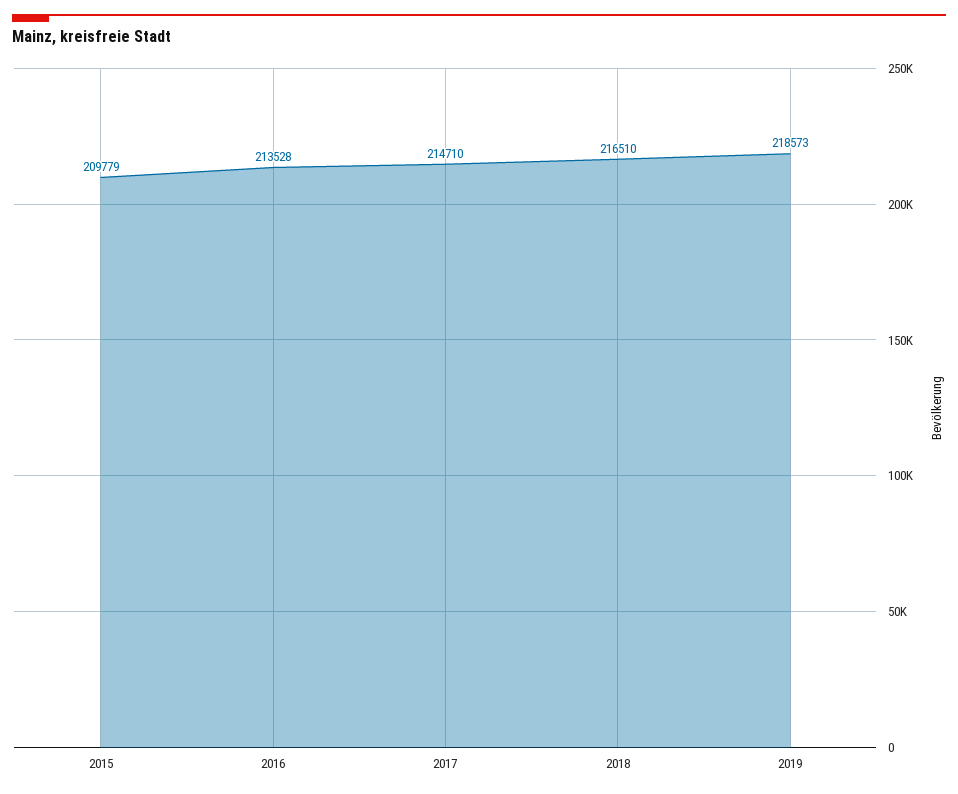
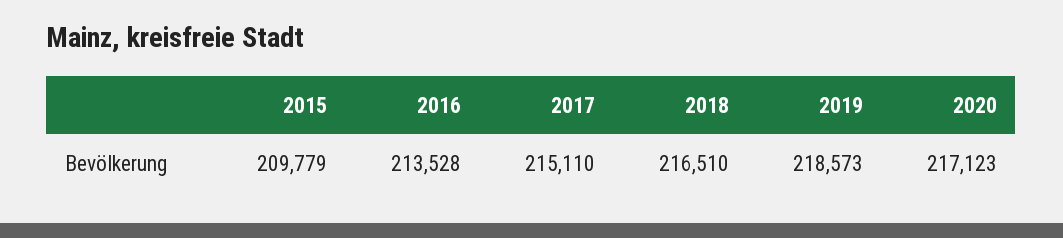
2017: 214710 -> 215110
2020: none -> 217123

